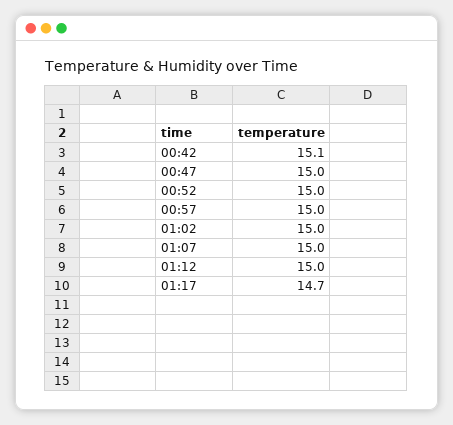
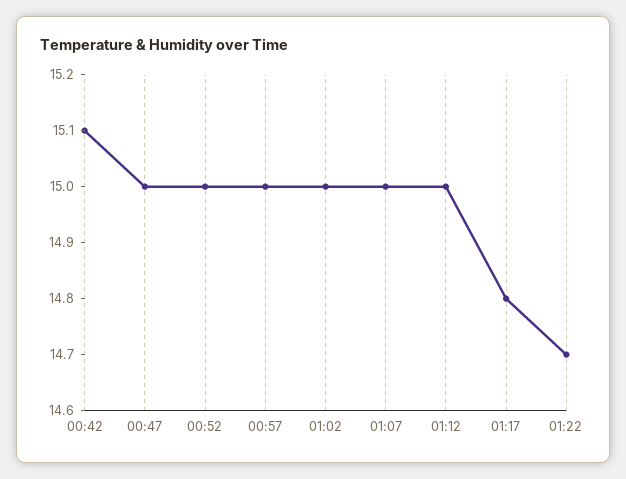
01:17: 14.7 -> 14.8
01:22: none -> 14.7

